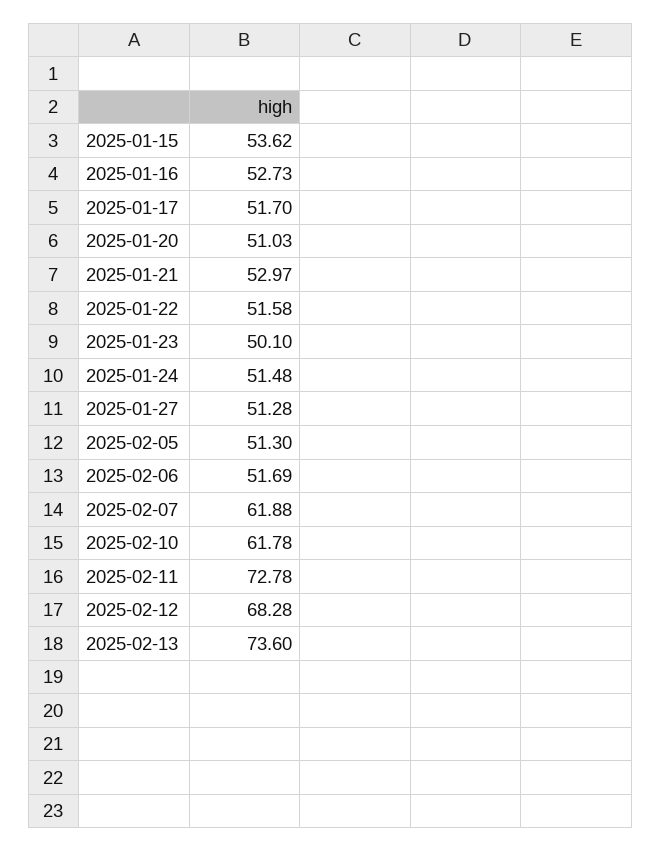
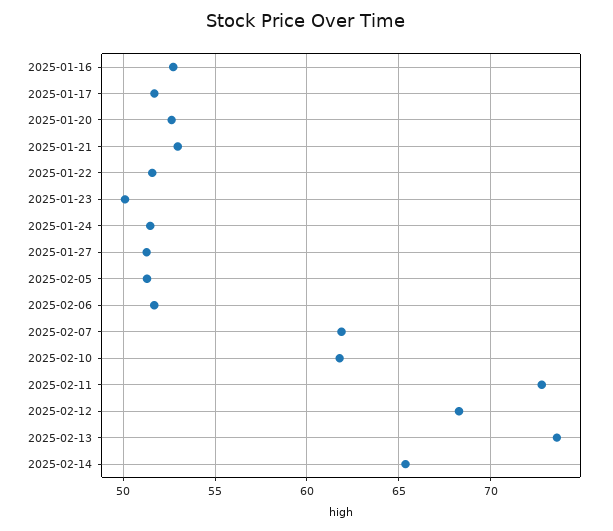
2025-01-15: 53.62 -> none
2025-01-20: 51.03 -> 52.5
2025-02-14: none -> 65.5

